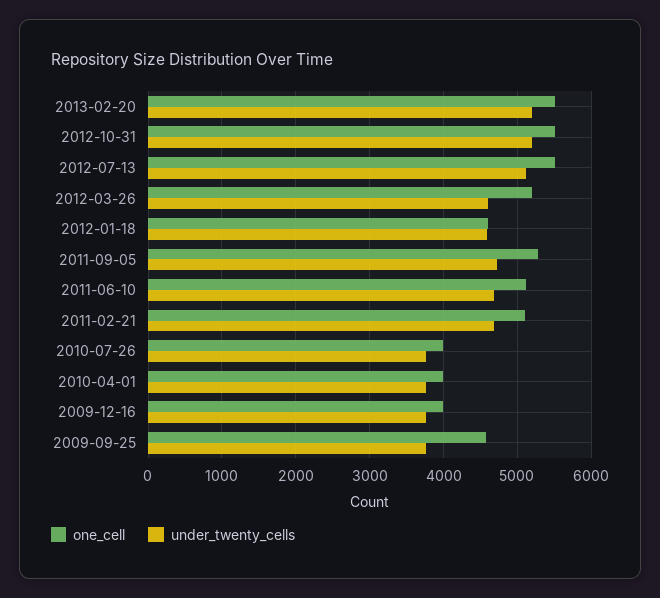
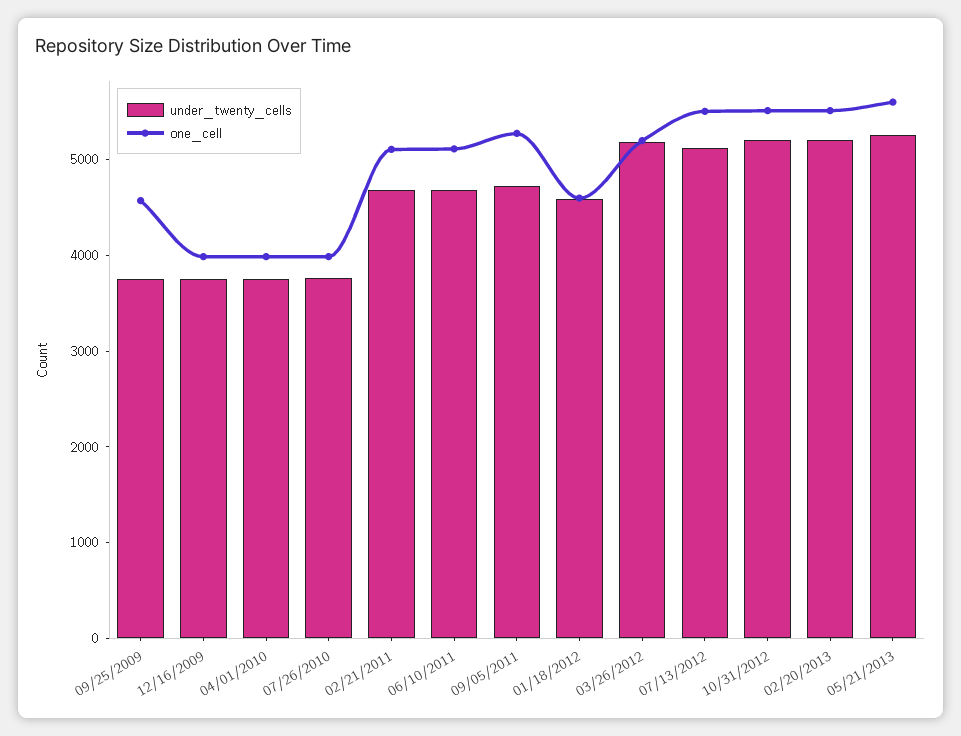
under_twenty_cells, 2012-03-26: 4600 -> 5200
under_twenty_cells, 05/21/2013: none -> 5200
one_cell, 05/21/2013: none -> 5600

